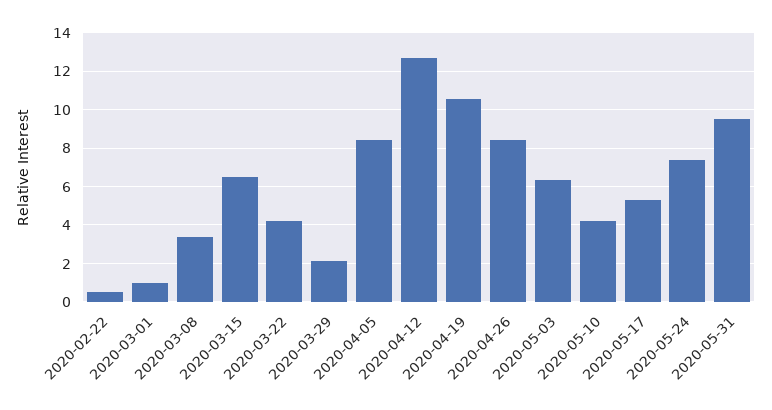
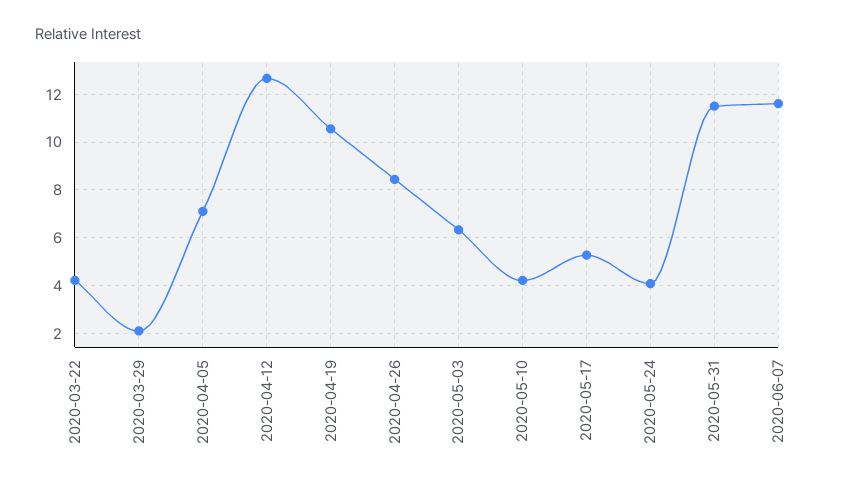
2020-02-22: 0.5 -> none
2020-03-01: 1 -> none
2020-03-08: 3.5 -> none
2020-03-15: 6.5 -> none
2020-04-05: 8.5 -> 7
2020-05-24: 7.5 -> 4
2020-05-31: 9.5 -> 11.5
2020-06-07: none -> 11.5

